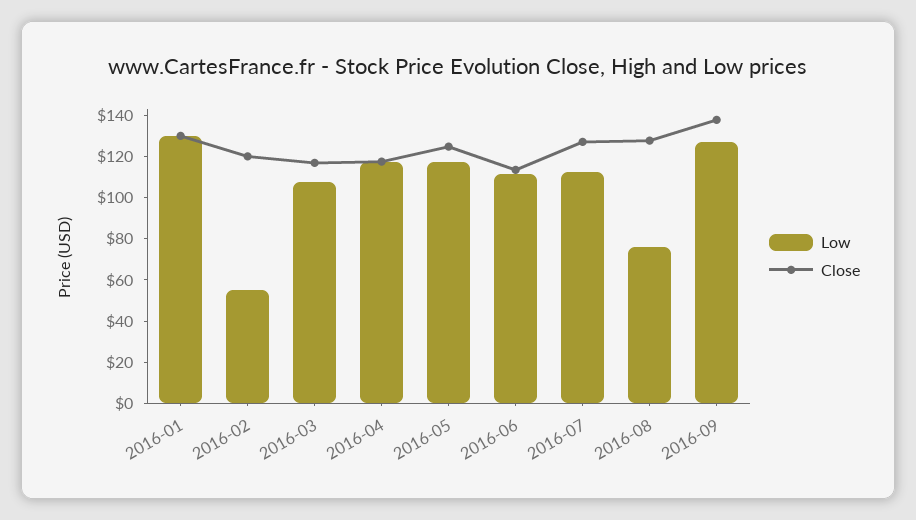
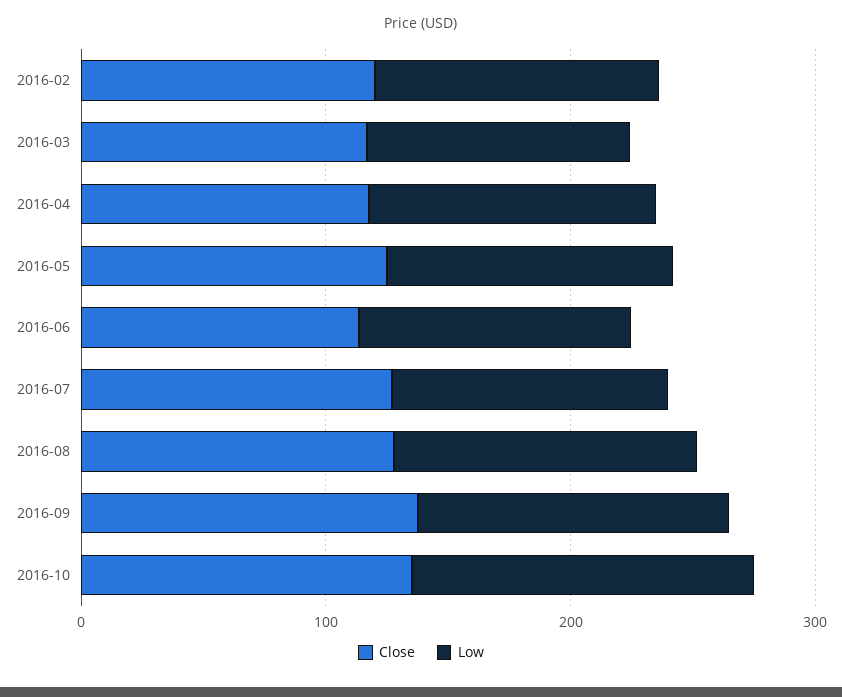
Low, 2016-01: 130 -> none
Close, 2016-01: 130 -> none
Low, 2016-02: 55 -> 120
Low, 2016-08: 75 -> 120
Close, 2016-10: none -> 140
Low, 2016-10: none -> 140

